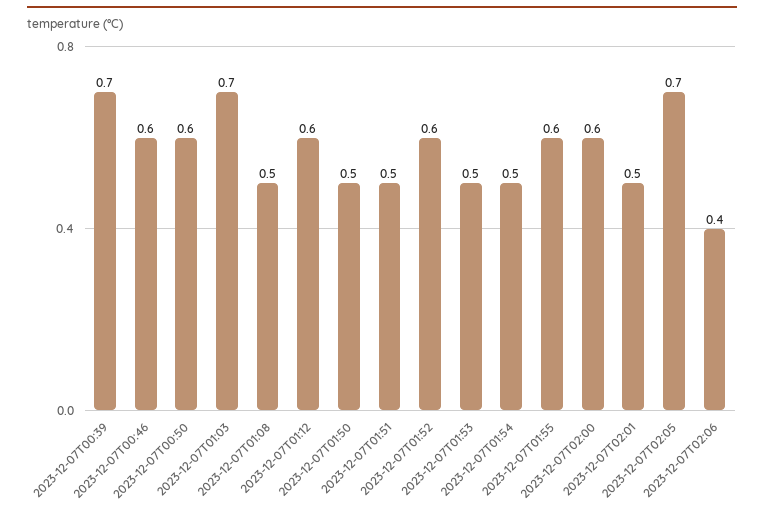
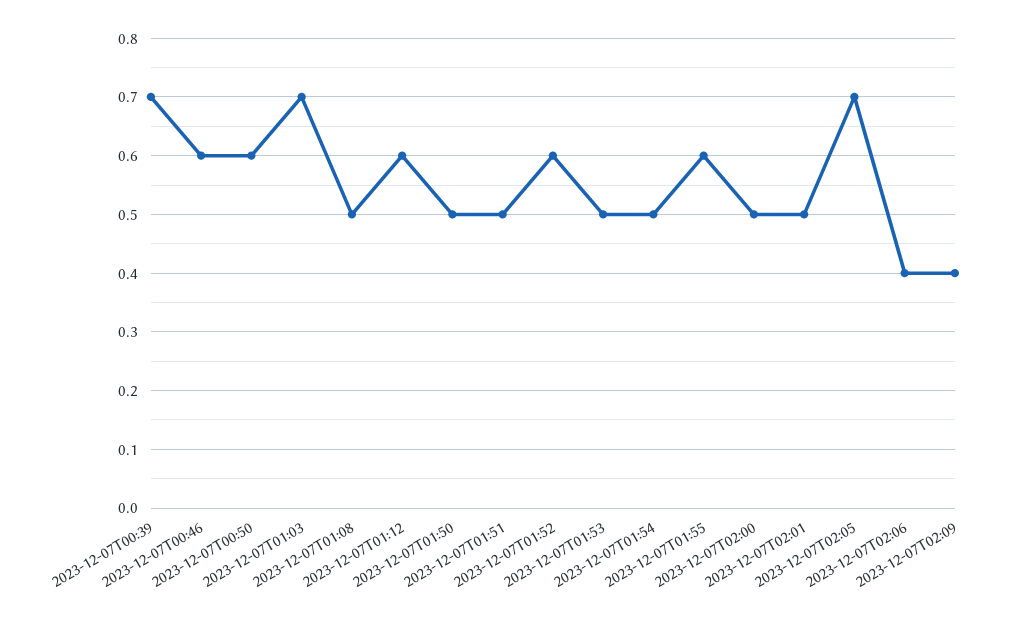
2023-12-07T02:00: 0.6 -> 0.5
2023-12-07T02:09: none -> 0.4

